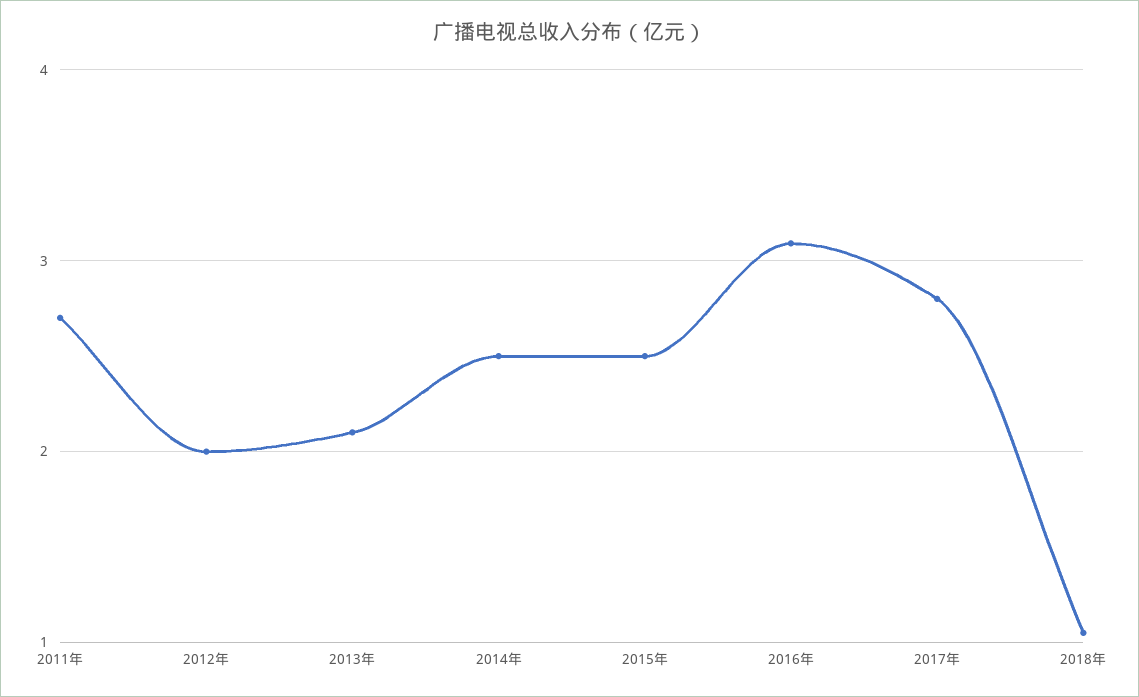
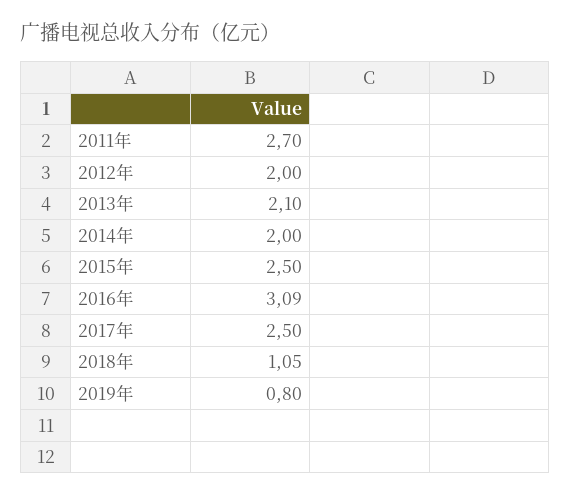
2014年: 2.5 -> 2
2017年: 2.8 -> 2.5
2019年: none -> 0.8

